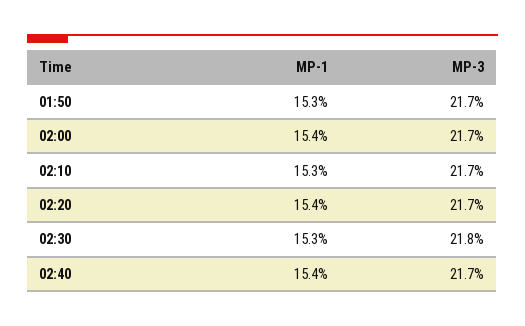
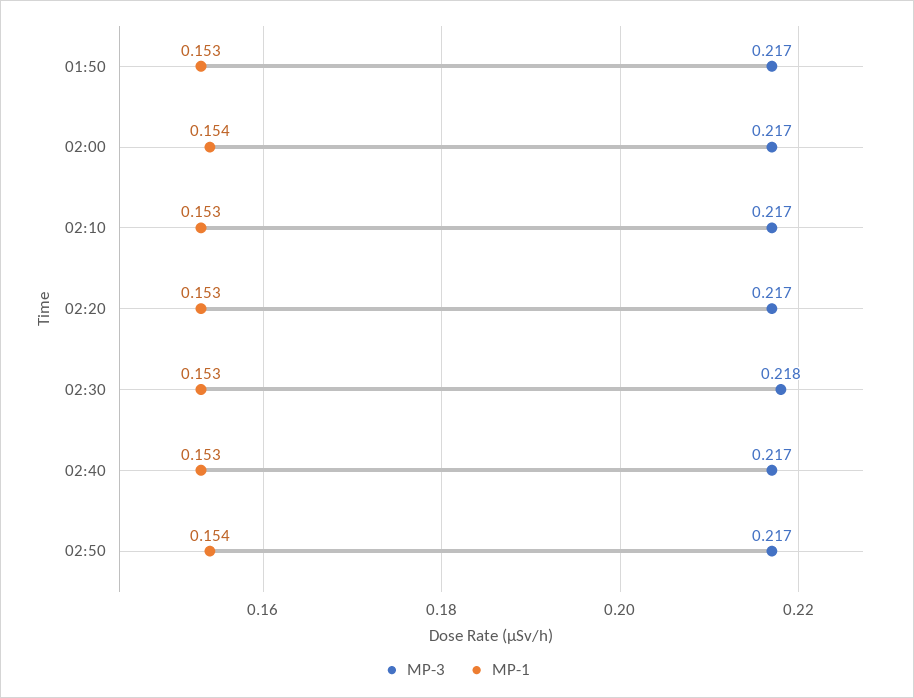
MP-1, 02:20: 0.154 -> 0.153
MP-1, 02:40: 0.154 -> 0.153
MP-3, 02:50: none -> 0.217
MP-1, 02:50: none -> 0.154

